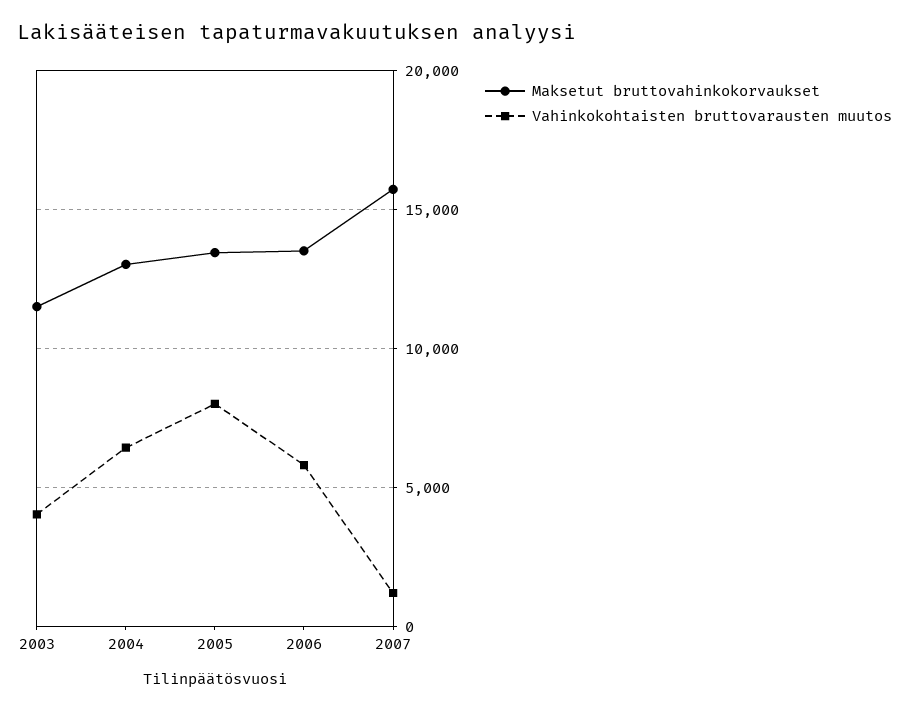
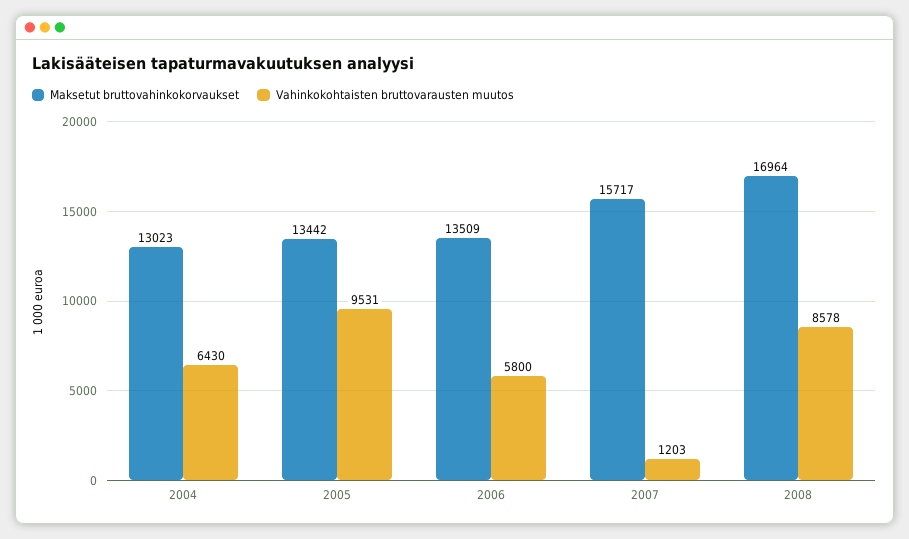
Maksetut bruttovahinkokorvaukset, 2003: 11500 -> none
Vahinkokohtaisten bruttovarausten muutos, 2003: 4000 -> none
Vahinkokohtaisten bruttovarausten muutos, 2005: 8000 -> 9531
Maksetut bruttovahinkokorvaukset, 2008: none -> 16964
Vahinkokohtaisten bruttovarausten muutos, 2008: none -> 8578

